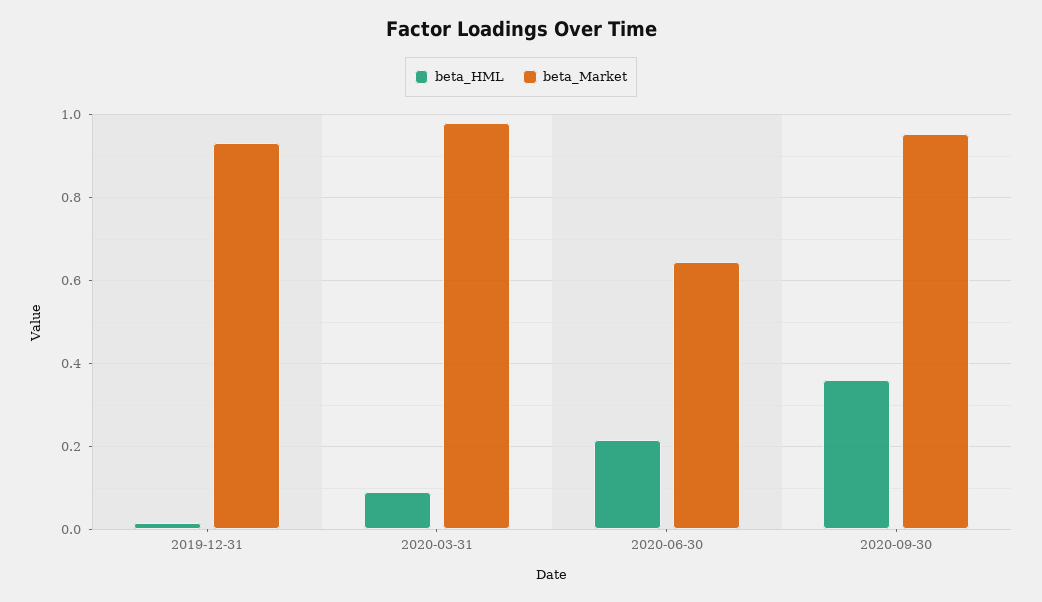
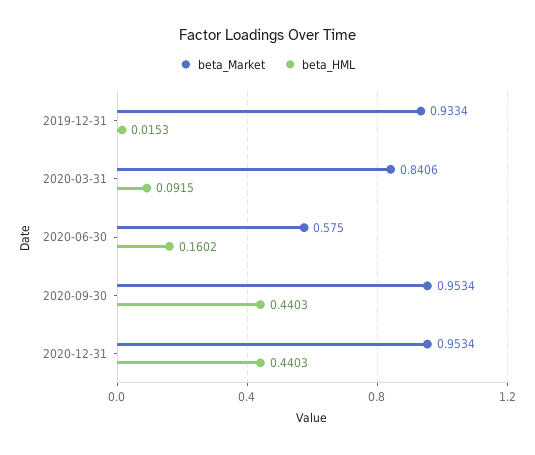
beta_Market, 2020-03-31: 0.98 -> 0.8406
beta_HML, 2020-06-30: 0.22 -> 0.1602
beta_Market, 2020-06-30: 0.64 -> 0.575
beta_HML, 2020-09-30: 0.36 -> 0.4403
beta_Market, 2020-12-31: none -> 0.9534
beta_HML, 2020-12-31: none -> 0.4403

